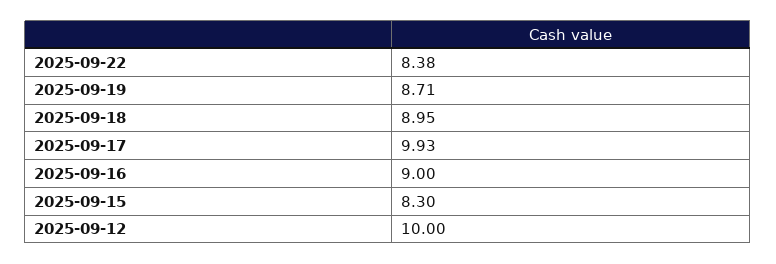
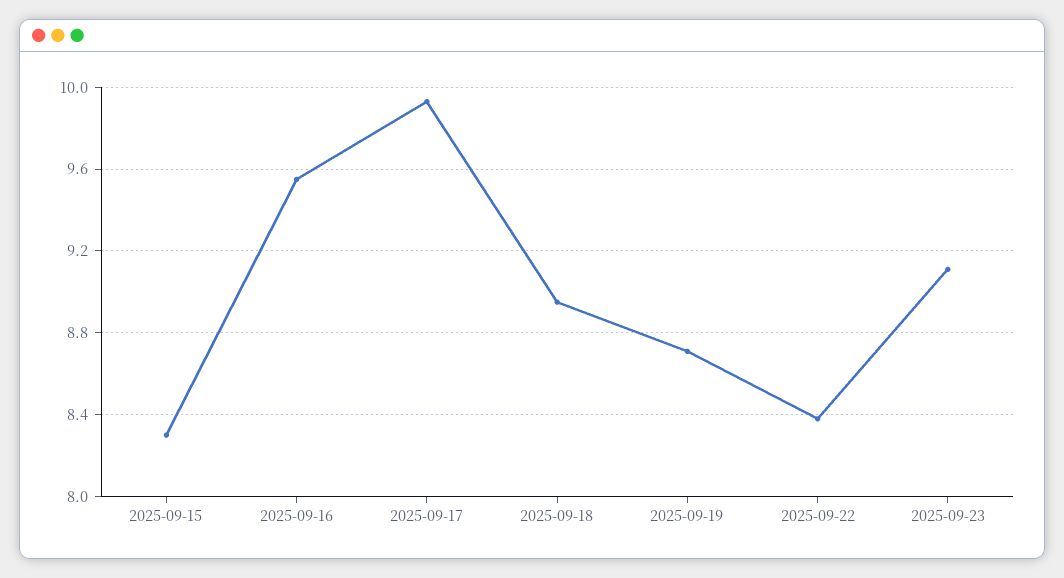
2025-09-16: 9 -> 9.55
2025-09-12: 10 -> none
2025-09-23: none -> 9.1

